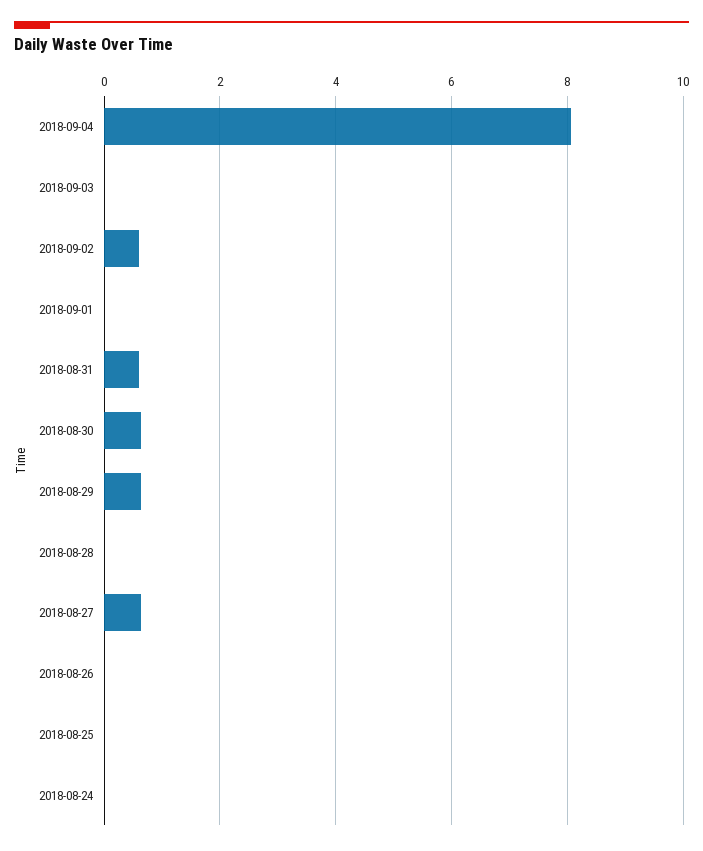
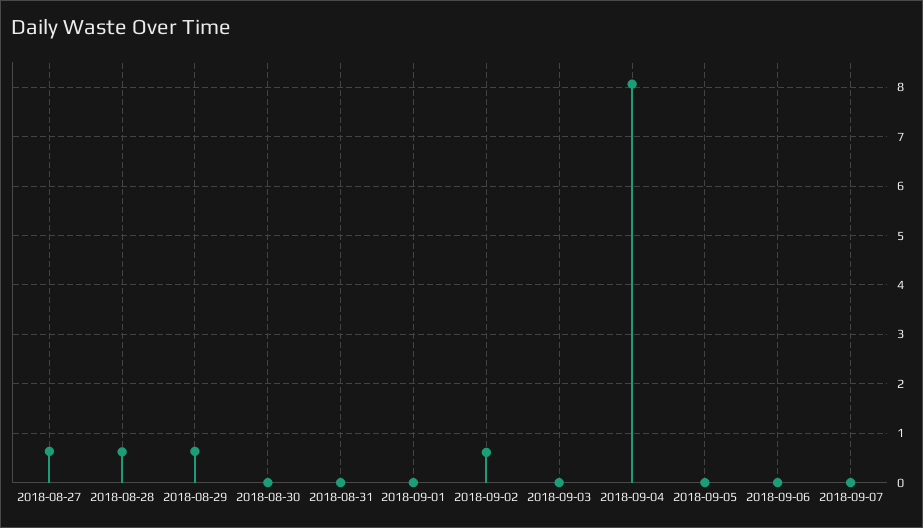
2018-08-31: 0.6 -> 0
2018-08-30: 0.6 -> 0
2018-08-28: 0 -> 0.6
2018-08-26: 0 -> none
2018-08-25: 0 -> none
2018-08-24: 0 -> none
2018-09-05: none -> 0
2018-09-06: none -> 0
2018-09-07: none -> 0

